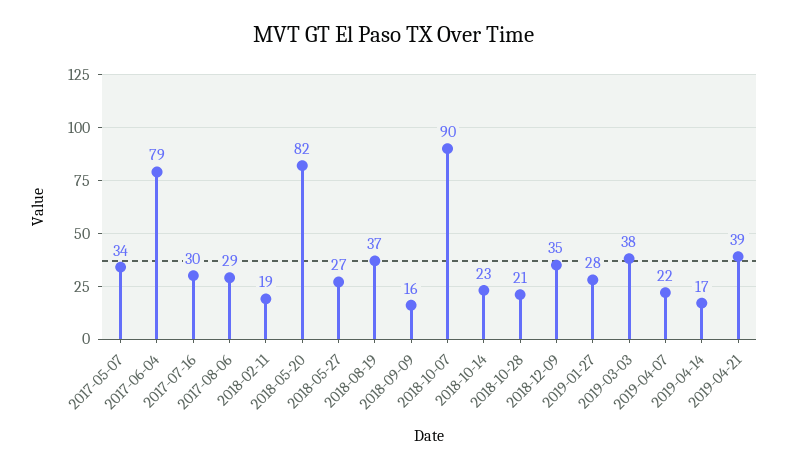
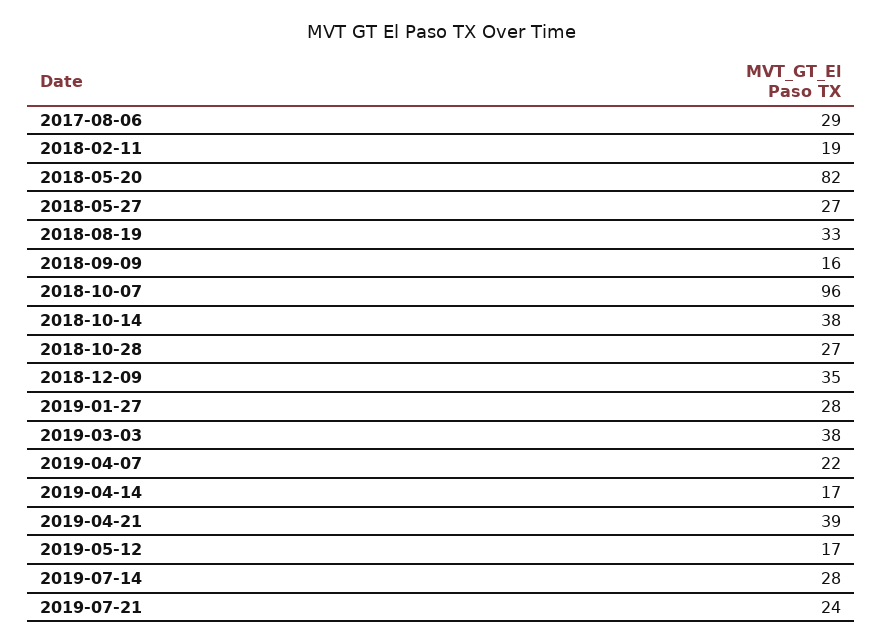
2017-05-07: 34 -> none
2017-06-04: 79 -> none
2017-07-16: 30 -> none
2018-08-19: 37 -> 33
2018-10-07: 90 -> 96
2018-10-14: 23 -> 38
2018-10-28: 21 -> 27
2019-05-12: none -> 17
2019-07-14: none -> 28
2019-07-21: none -> 24

